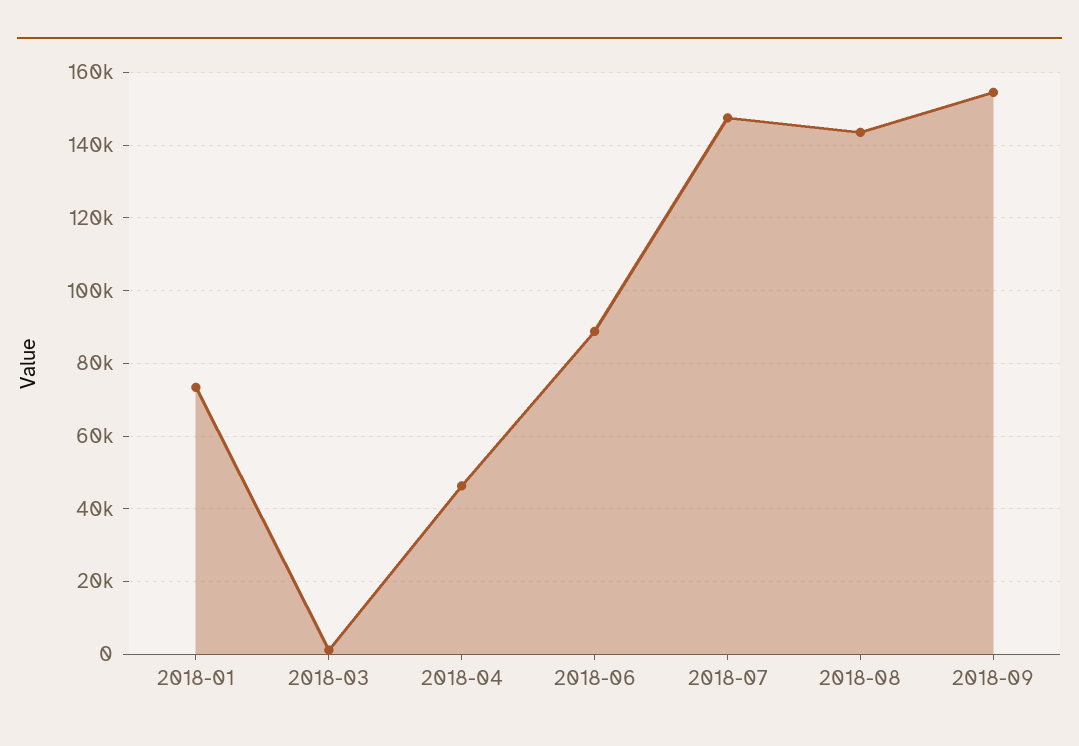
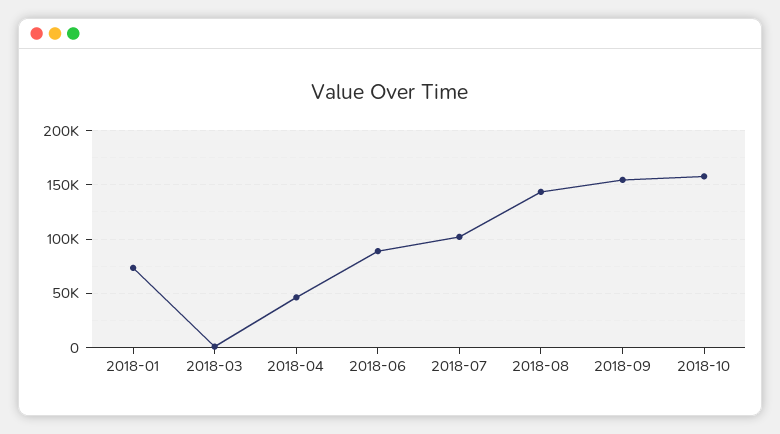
2018-07: 148000 -> 100000
2018-10: none -> 160000

